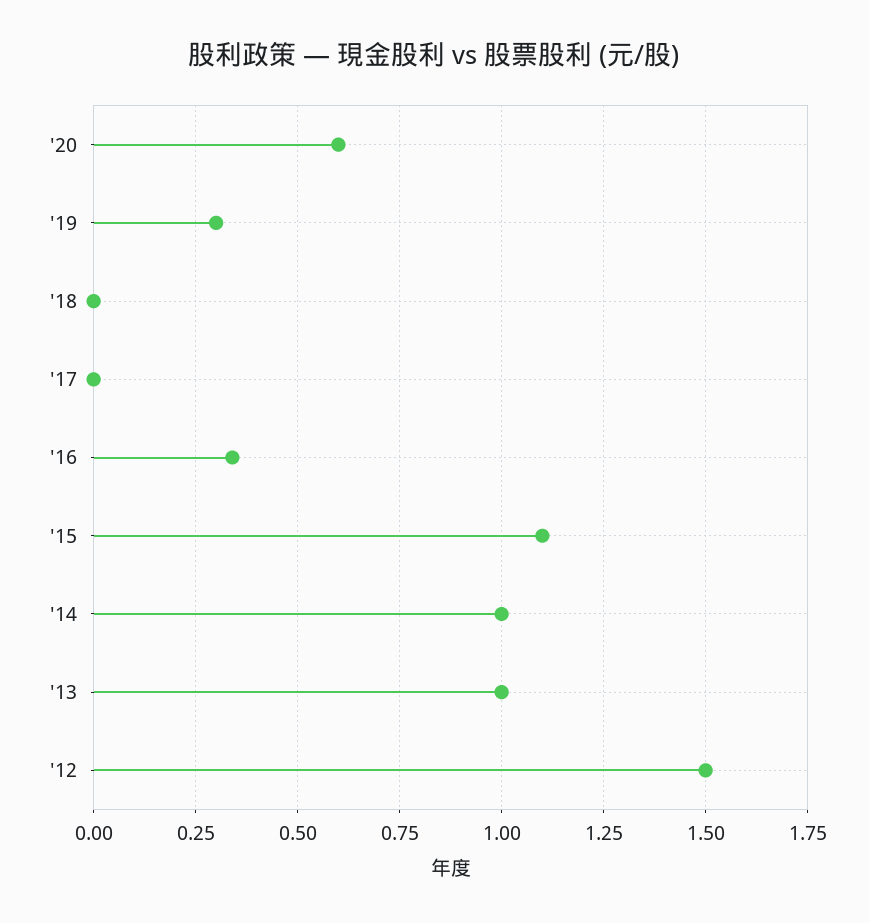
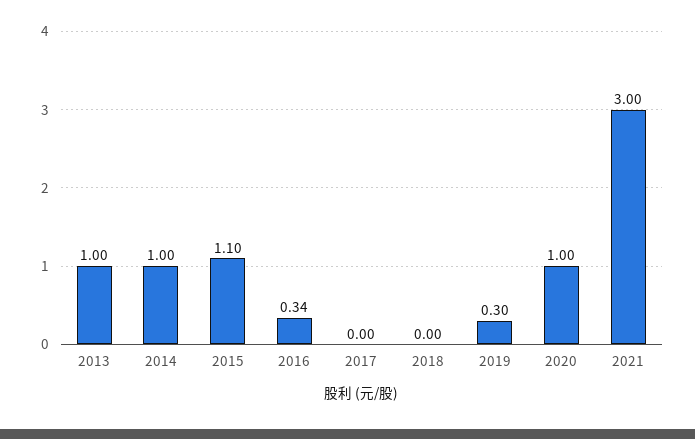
'20: 0.6 -> 1
'12: 1.5 -> none
2021: none -> 3

